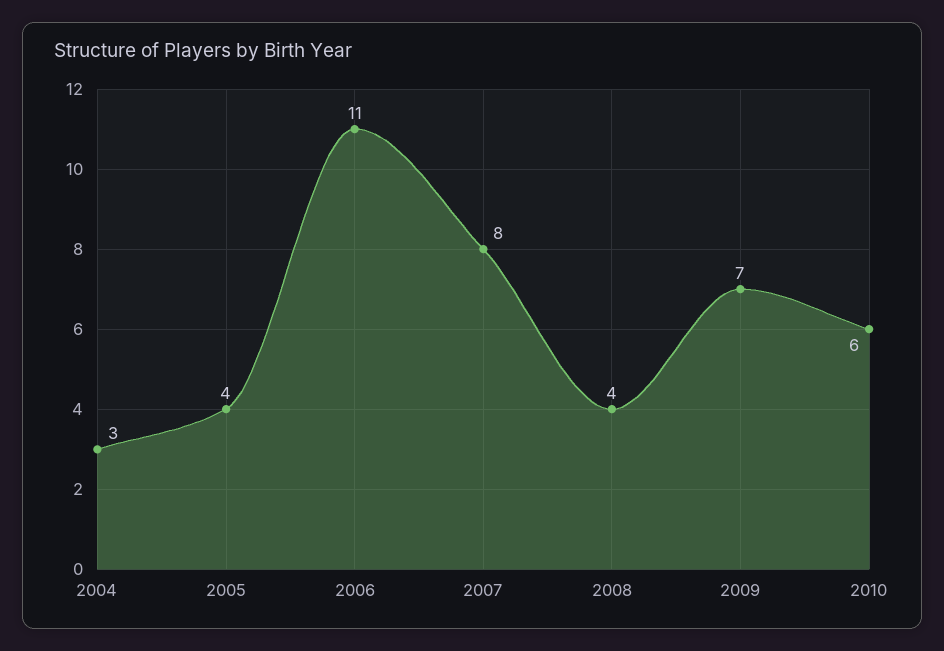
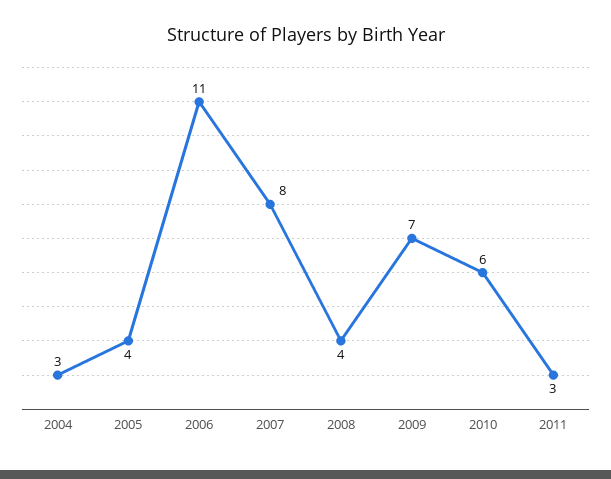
2011: none -> 3

